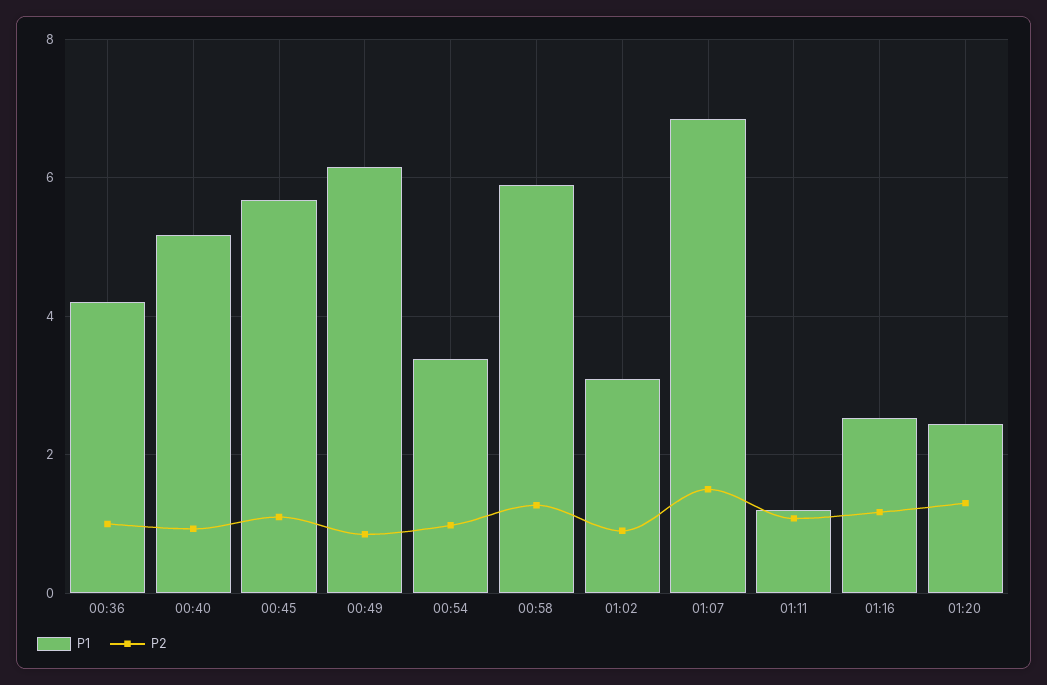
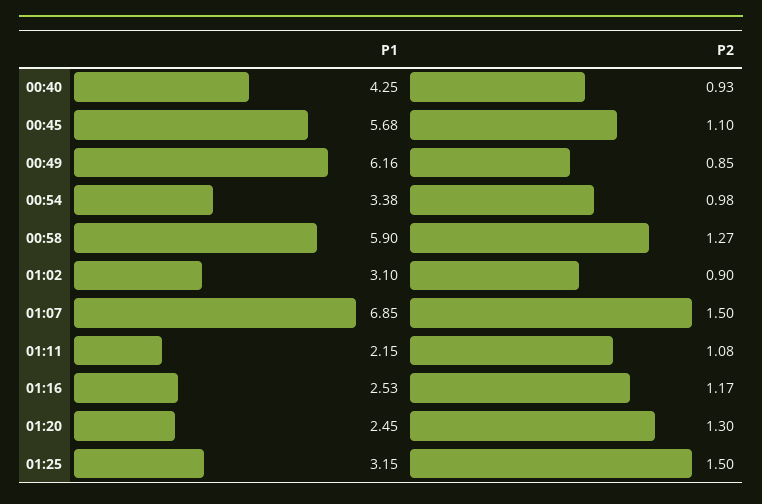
P1, 00:36: 4.2 -> none
P2, 00:36: 1 -> none
P1, 00:40: 5.2 -> 4.25
P1, 01:11: 1.2 -> 2.15
P1, 01:25: none -> 3.15
P2, 01:25: none -> 1.5

